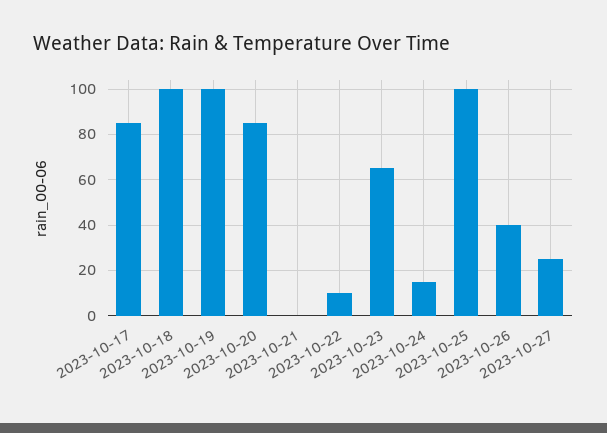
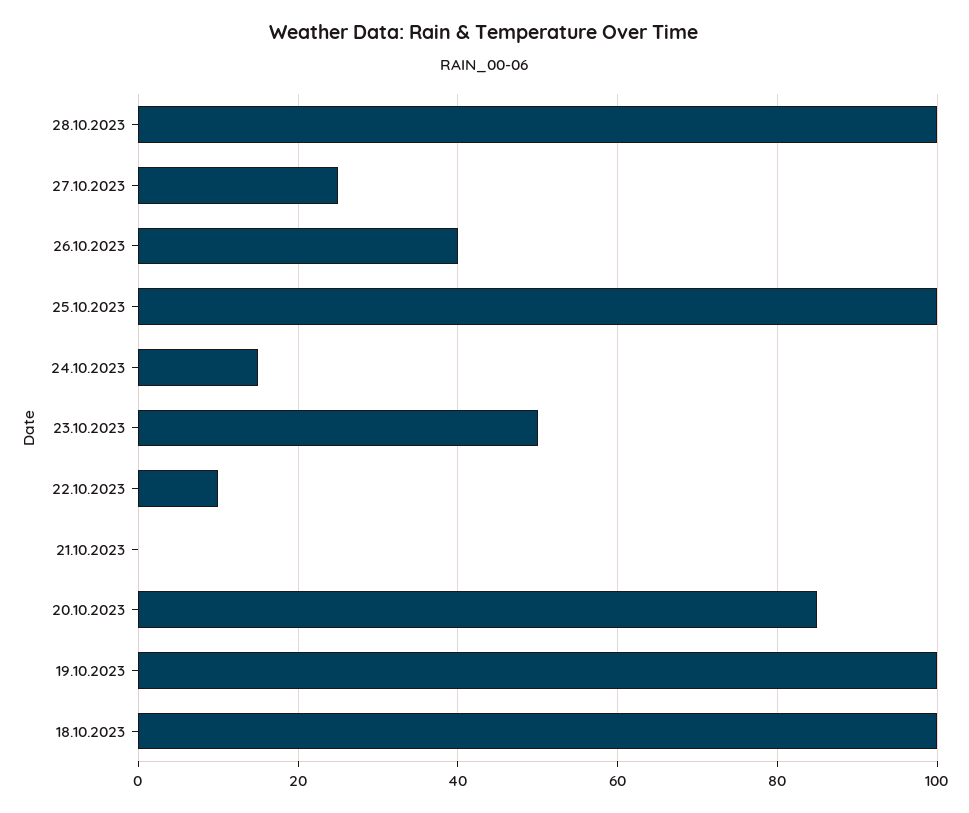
2023-10-17: 85 -> none
2023-10-23: 65 -> 50
28.10.2023: none -> 100

